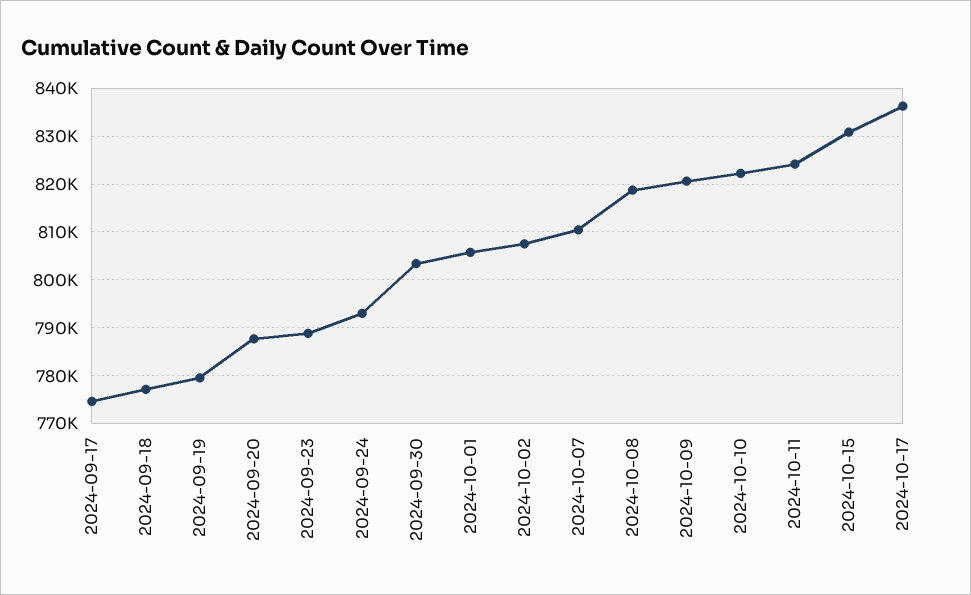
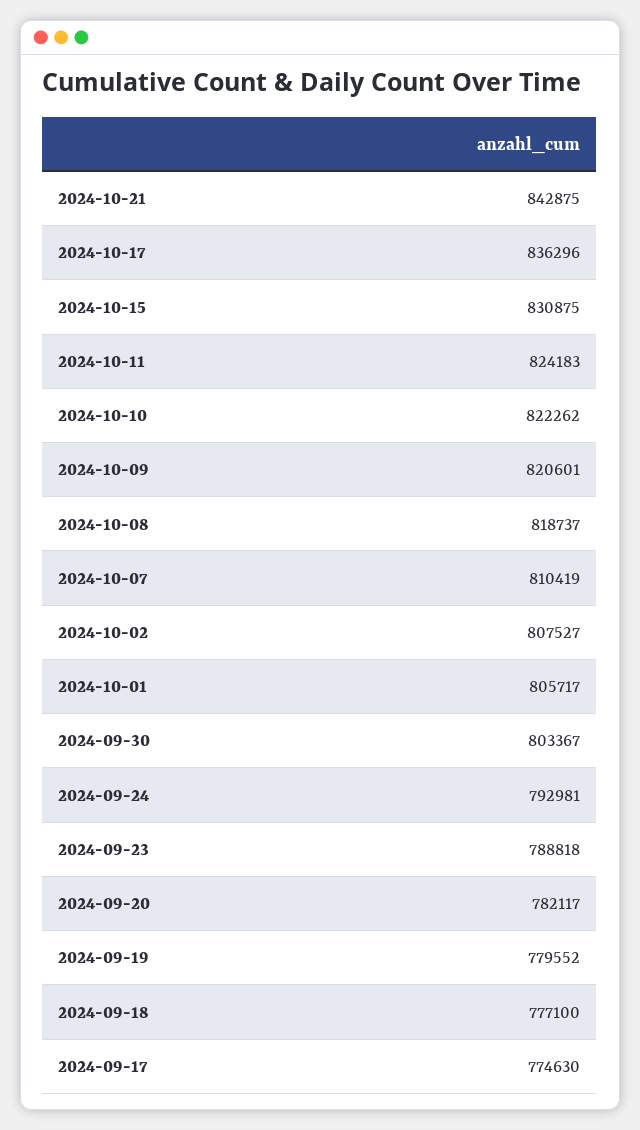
2024-09-20: 788000 -> 782117
2024-10-21: none -> 842875

